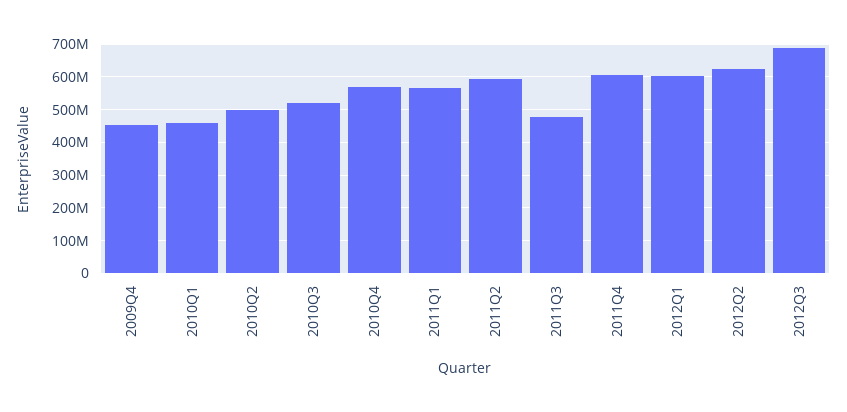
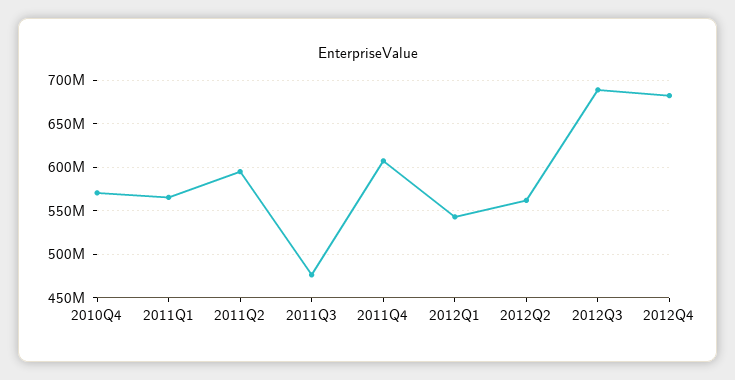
2009Q4: 460000000 -> none
2010Q1: 460000000 -> none
2010Q2: 500000000 -> none
2010Q3: 520000000 -> none
2012Q1: 600000000 -> 540000000
2012Q2: 620000000 -> 560000000
2012Q4: none -> 680000000

